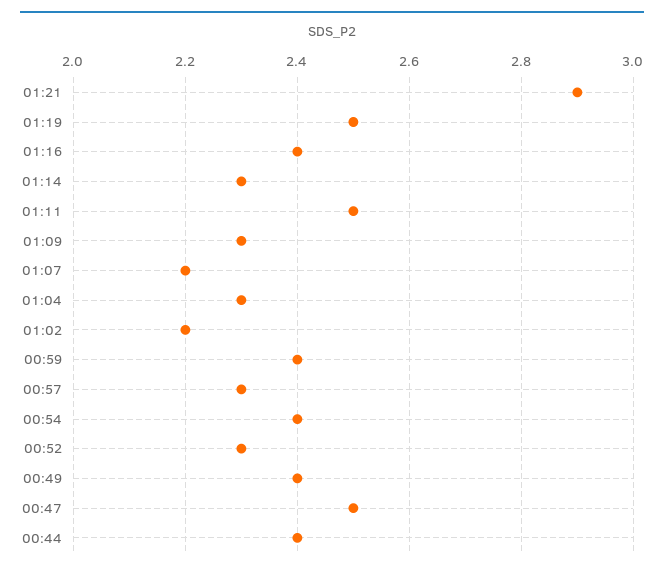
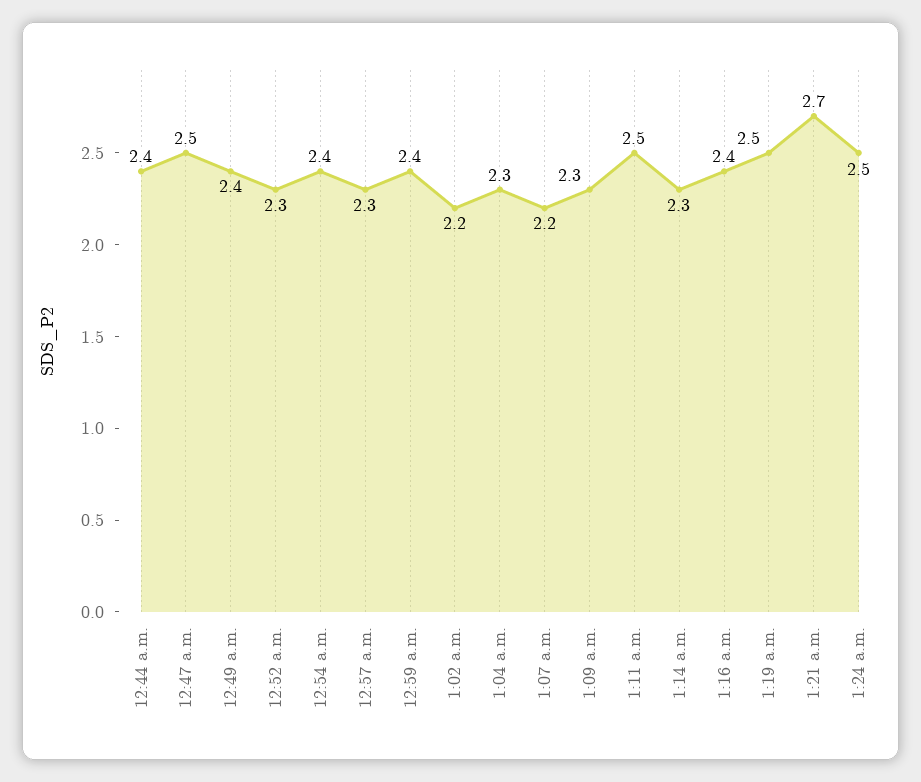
01:21: 2.9 -> 2.7
1:24 a.m.: none -> 2.5

